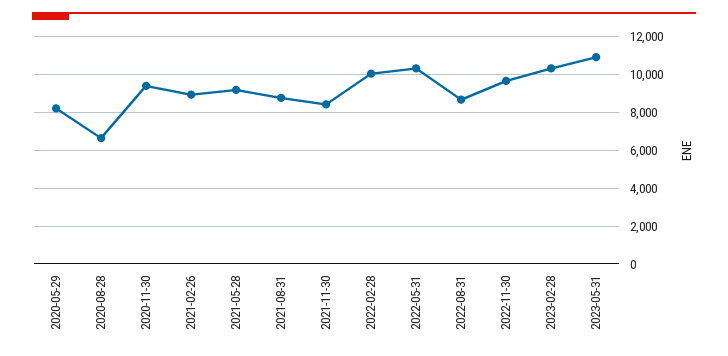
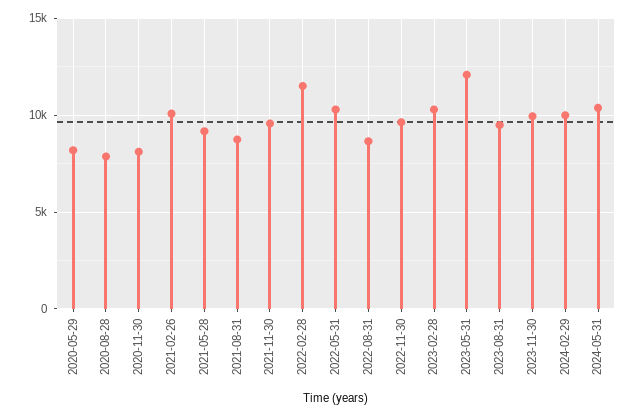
2020-08-28: 6500 -> 8000
2020-11-30: 9500 -> 8000
2021-02-26: 9000 -> 10000
2021-11-30: 8500 -> 9500
2022-02-28: 10000 -> 11500
2023-05-31: 11000 -> 12000
2023-08-31: none -> 9500
2023-11-30: none -> 10000
2024-02-29: none -> 10000
2024-05-31: none -> 10500

